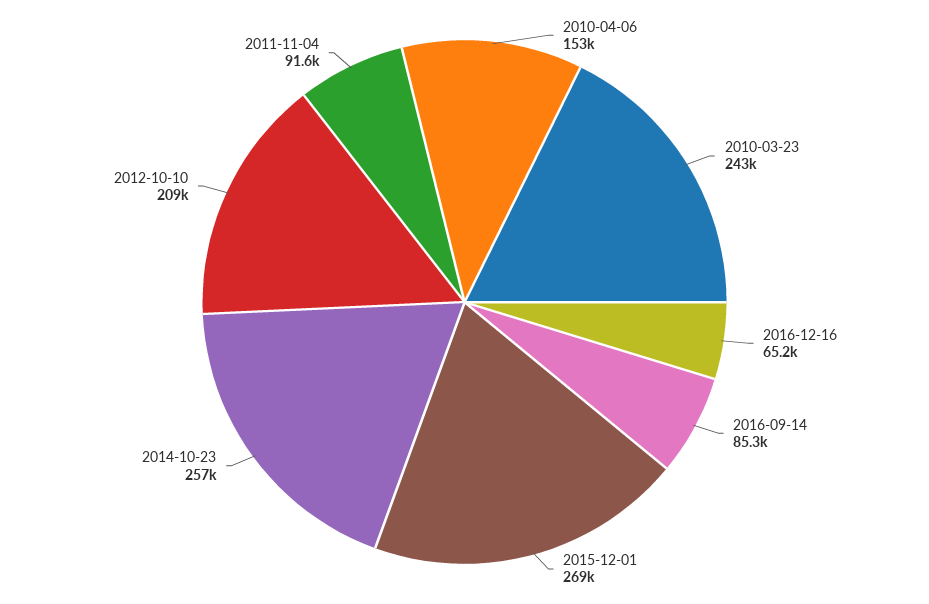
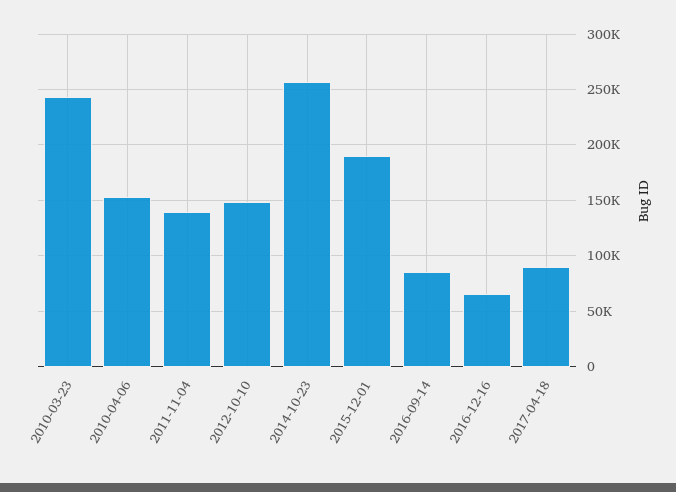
2015-12-01: 269000 -> 190000
2012-10-10: 209000 -> 150000
2011-11-04: 91600 -> 140000
2017-04-18: none -> 90000

